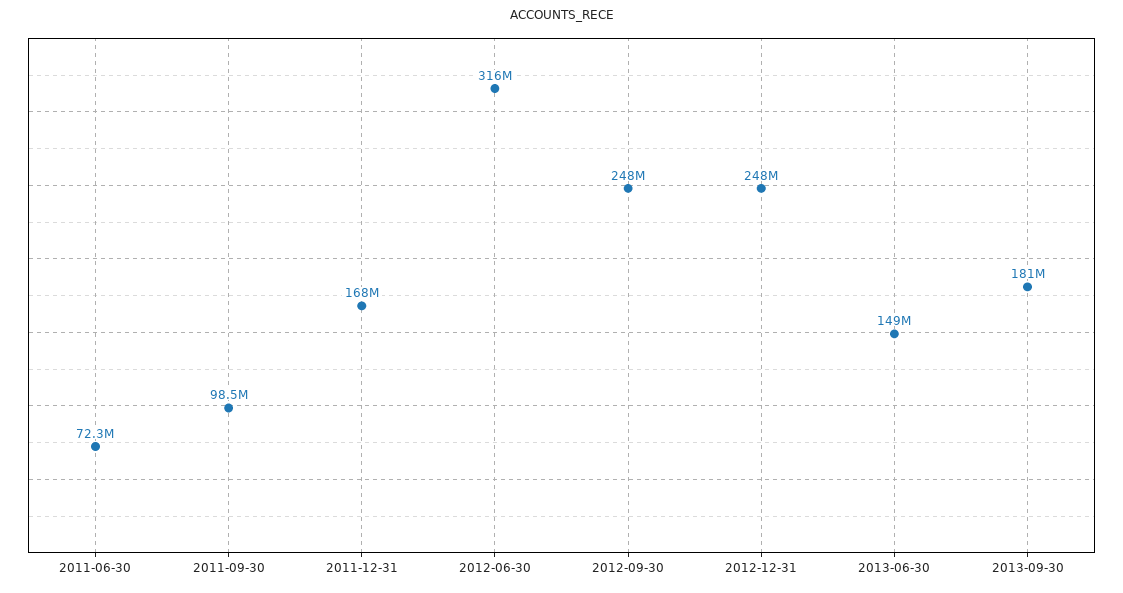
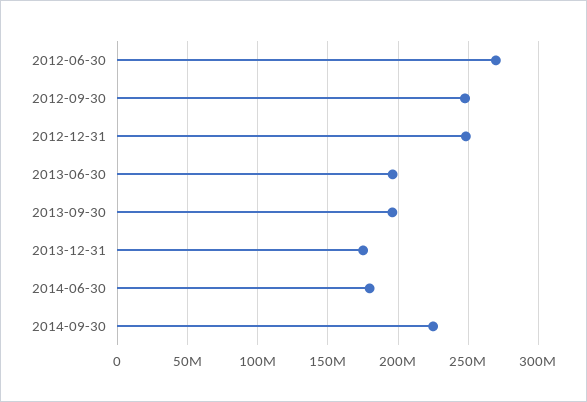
2011-06-30: 72300000 -> none
2011-09-30: 98500000 -> none
2011-12-31: 168000000 -> none
2012-06-30: 316000000 -> 270000000
2013-06-30: 149000000 -> 195000000
2013-09-30: 181000000 -> 195000000
2013-12-31: none -> 175000000
2014-06-30: none -> 180000000
2014-09-30: none -> 225000000

